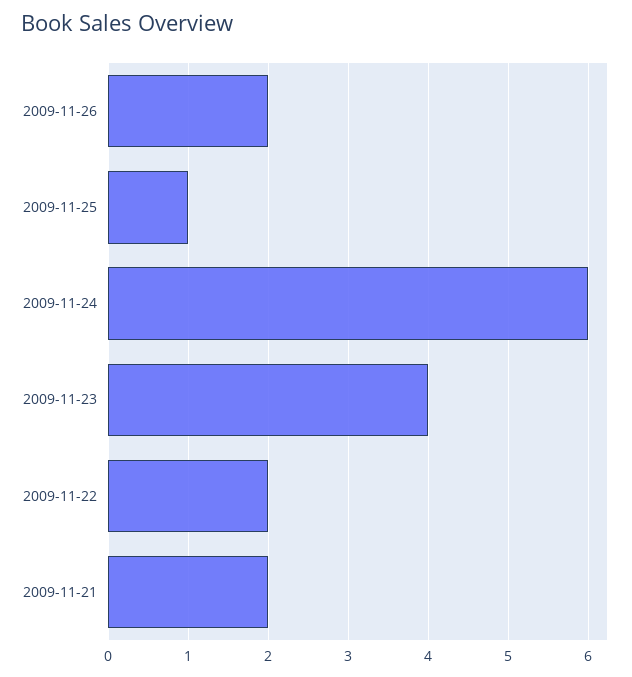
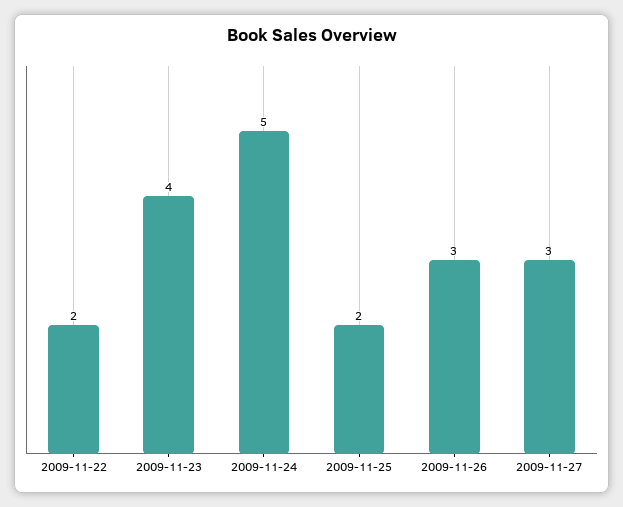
2009-11-26: 2 -> 3
2009-11-25: 1 -> 2
2009-11-24: 6 -> 5
2009-11-21: 2 -> none
2009-11-27: none -> 3

